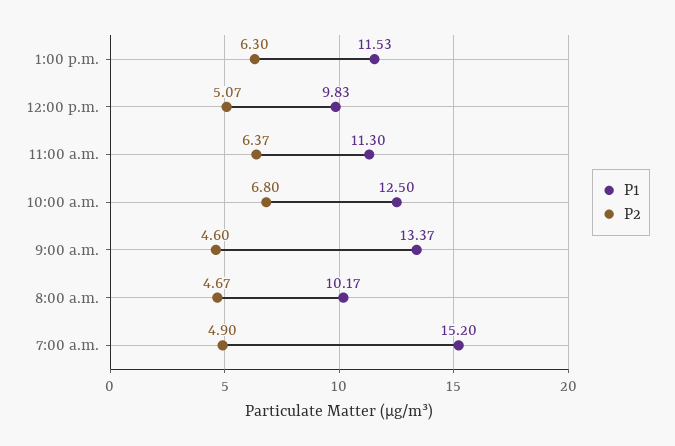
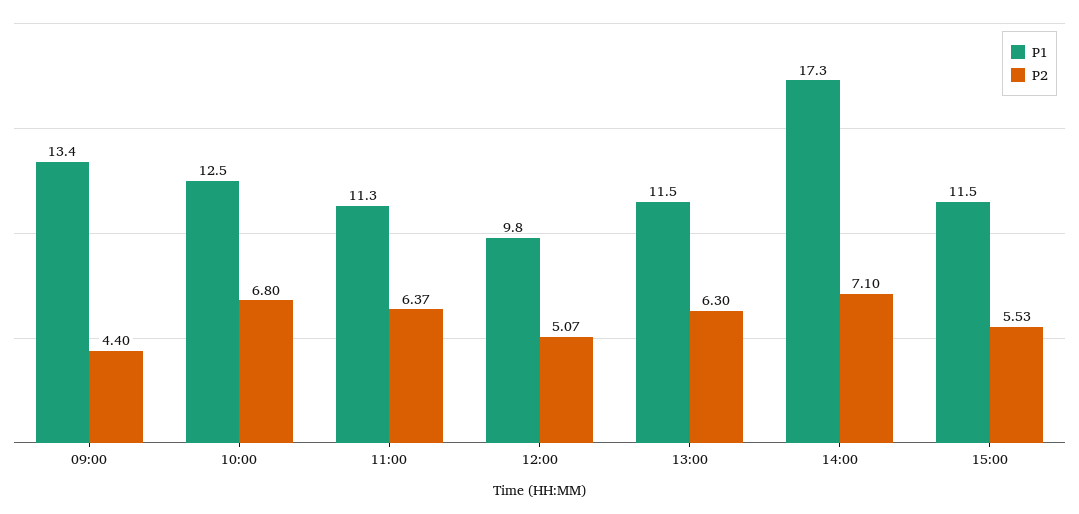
P2, 9:00 a.m.: 4.6 -> 4.4
P1, 8:00 a.m.: 10.17 -> none
P2, 8:00 a.m.: 4.67 -> none
P1, 7:00 a.m.: 15.2 -> none
P2, 7:00 a.m.: 4.9 -> none
P1, 14:00: none -> 17.3
P2, 14:00: none -> 7.1
P1, 15:00: none -> 11.5
P2, 15:00: none -> 5.53

